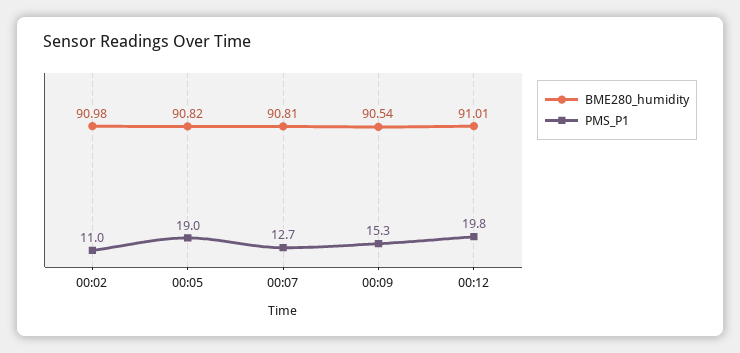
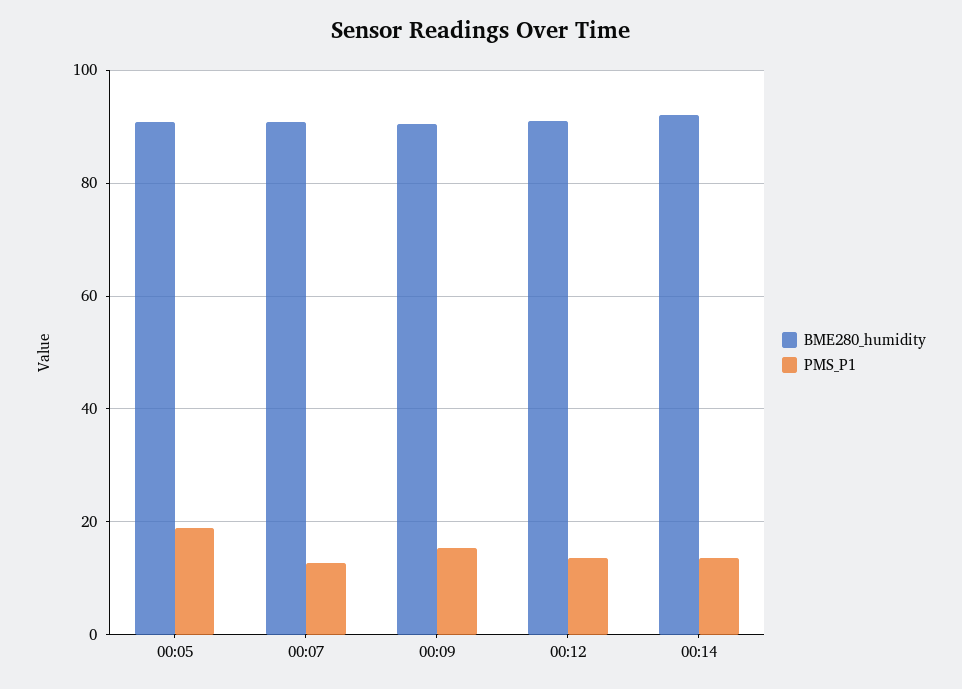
BME280_humidity, 00:02: 90.98 -> none
PMS_P1, 00:02: 11 -> none
PMS_P1, 00:12: 19.8 -> 14
BME280_humidity, 00:14: none -> 92
PMS_P1, 00:14: none -> 14

